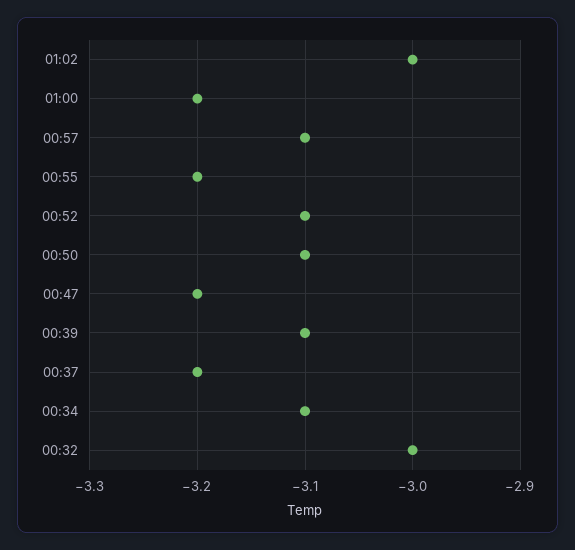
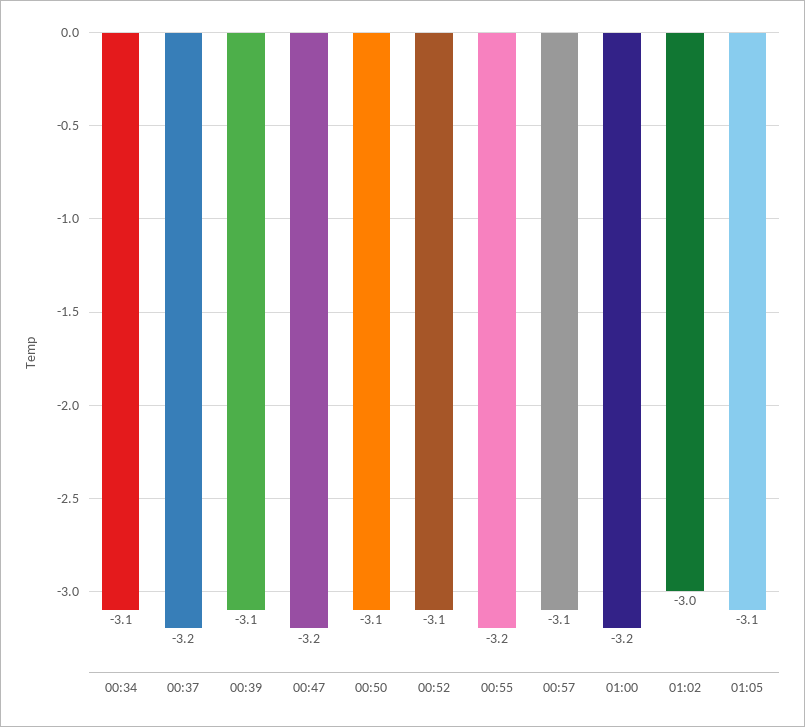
00:32: -3 -> none
01:05: none -> -3.1

